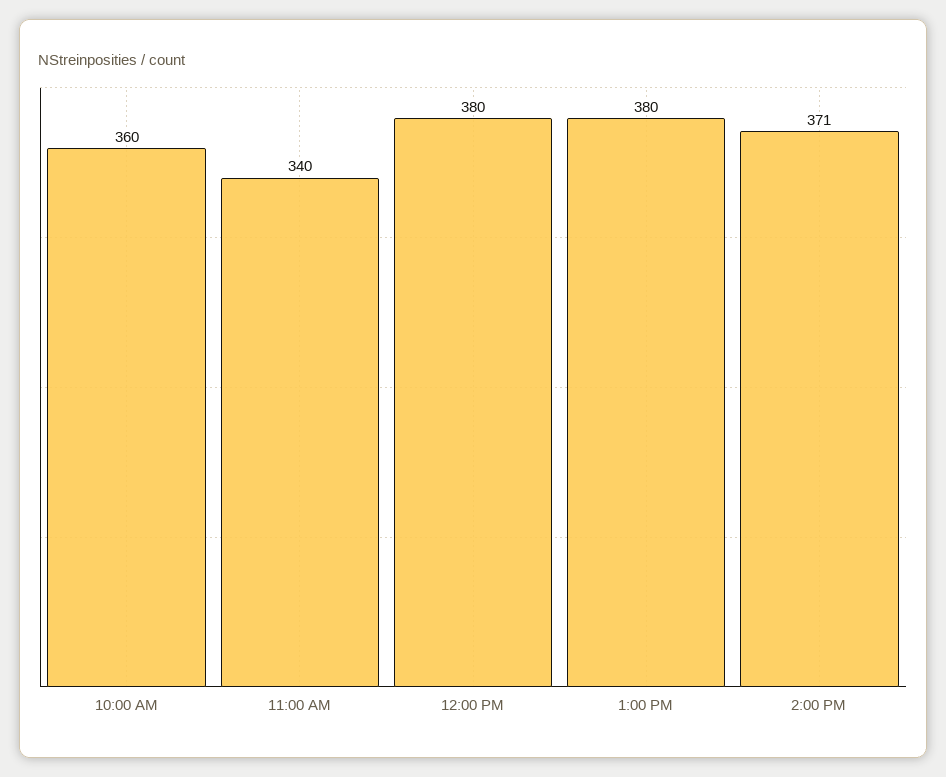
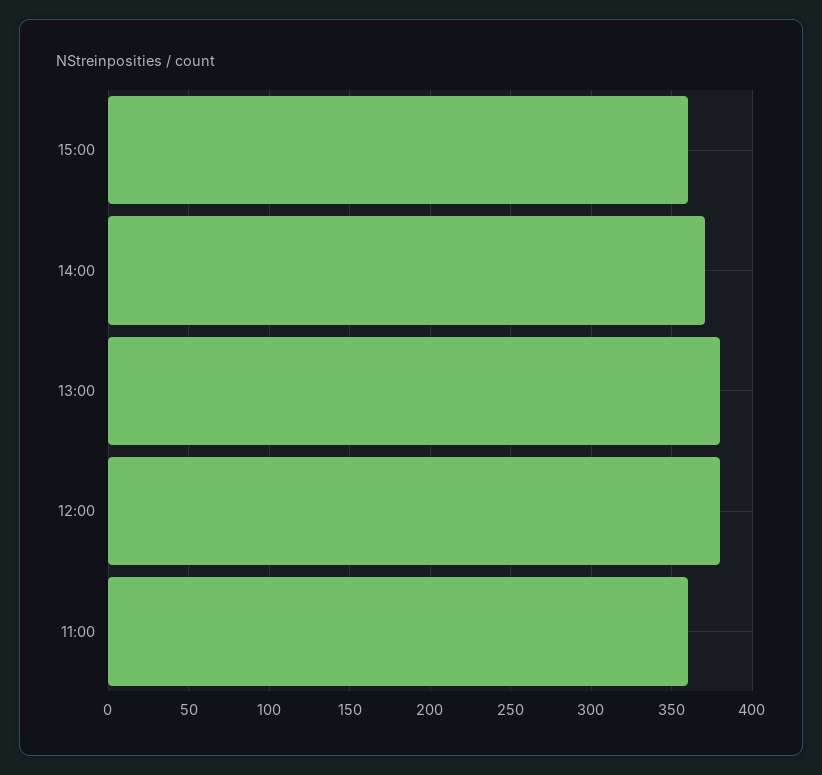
10:00 AM: 360 -> none
11:00 AM: 340 -> 360
15:00: none -> 360

